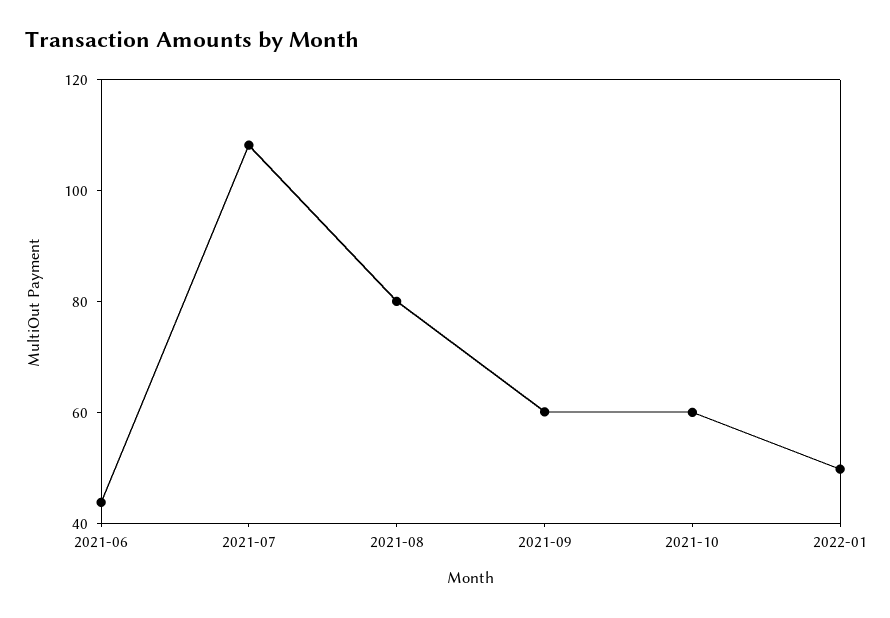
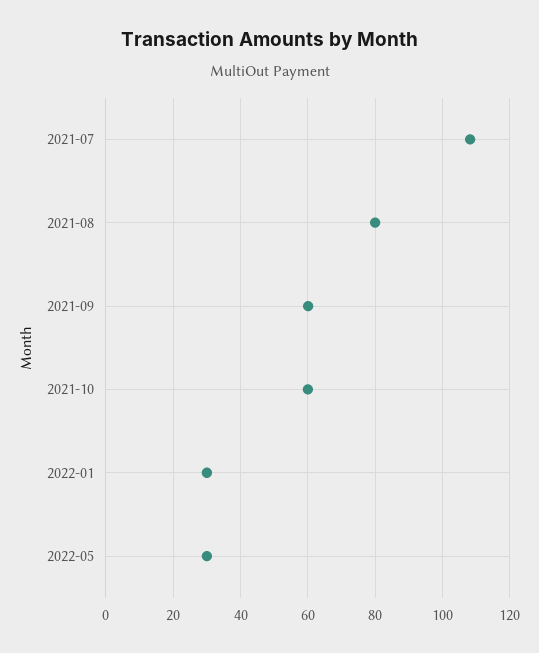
2021-06: 45 -> none
2022-01: 50 -> 30
2022-05: none -> 30

